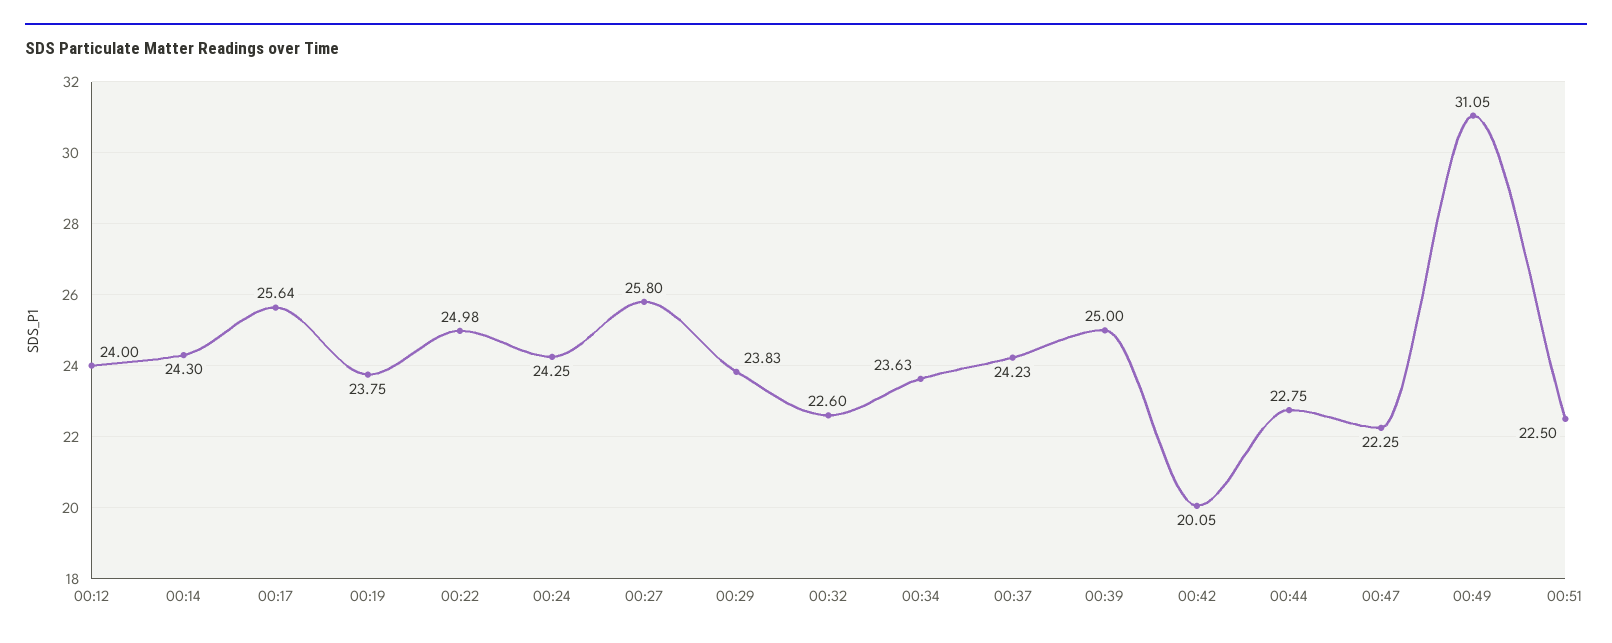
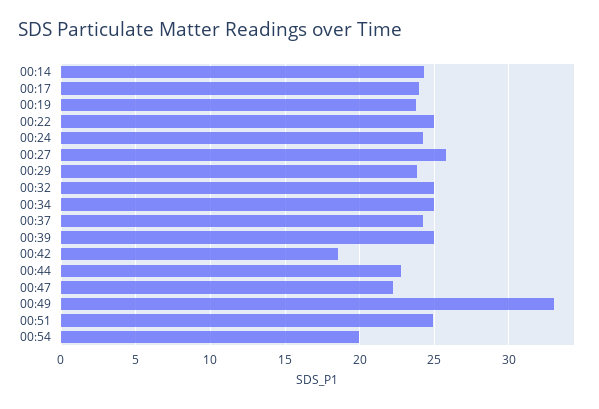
00:12: 24 -> none
00:17: 25.64 -> 24
00:32: 22.6 -> 25
00:34: 23.63 -> 25
00:42: 20.05 -> 18.5
00:49: 31.05 -> 33
00:51: 22.5 -> 25
00:54: none -> 20

